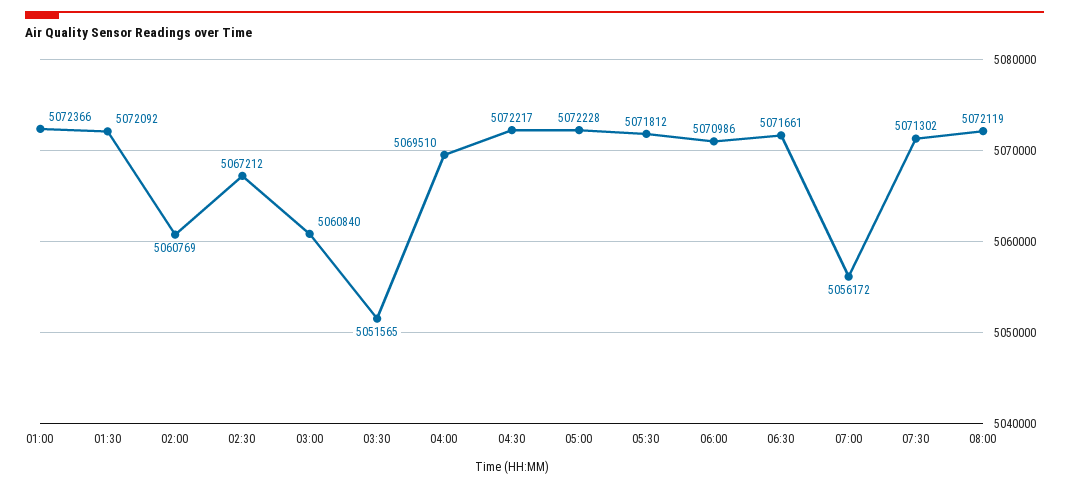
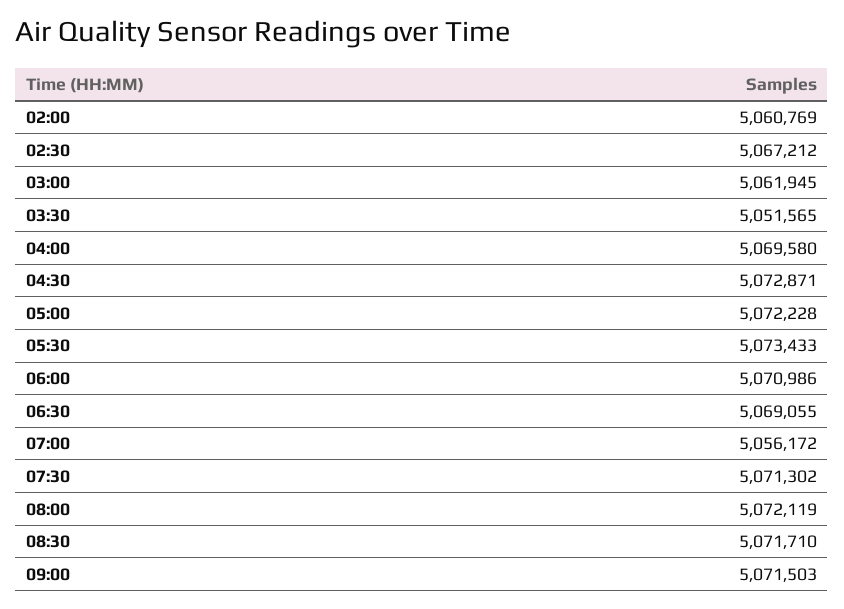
01:00: 5072366 -> none
01:30: 5072092 -> none
03:00: 5060840 -> 5061945
04:00: 5069510 -> 5069580
04:30: 5072217 -> 5072871
05:30: 5071812 -> 5073433
06:30: 5071661 -> 5069055
08:30: none -> 5071710
09:00: none -> 5071503

